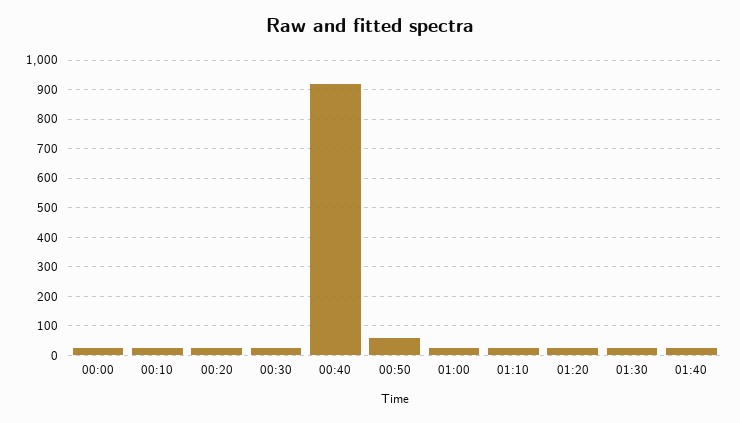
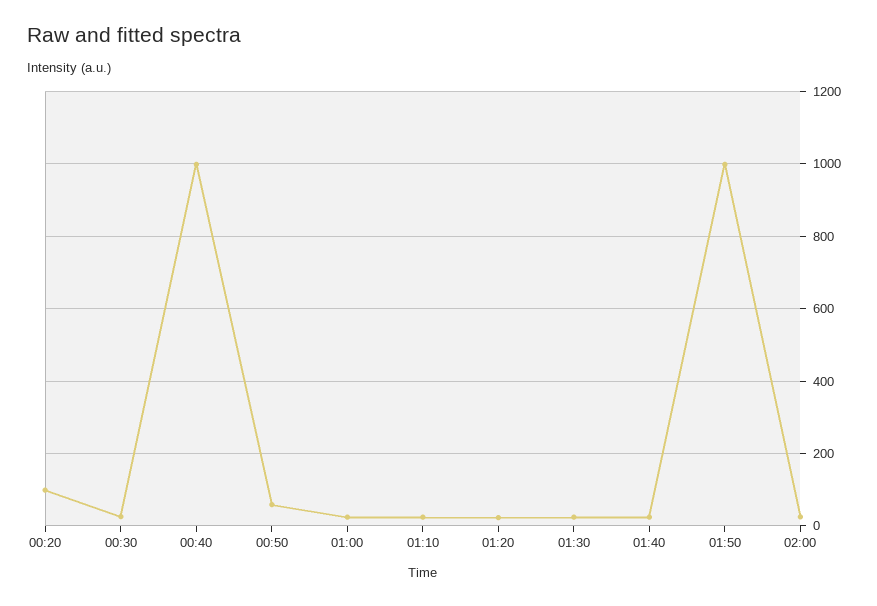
00:00: 25 -> none
00:10: 25 -> none
00:20: 25 -> 100
00:40: 925 -> 1000
01:50: none -> 1000
02:00: none -> 20

